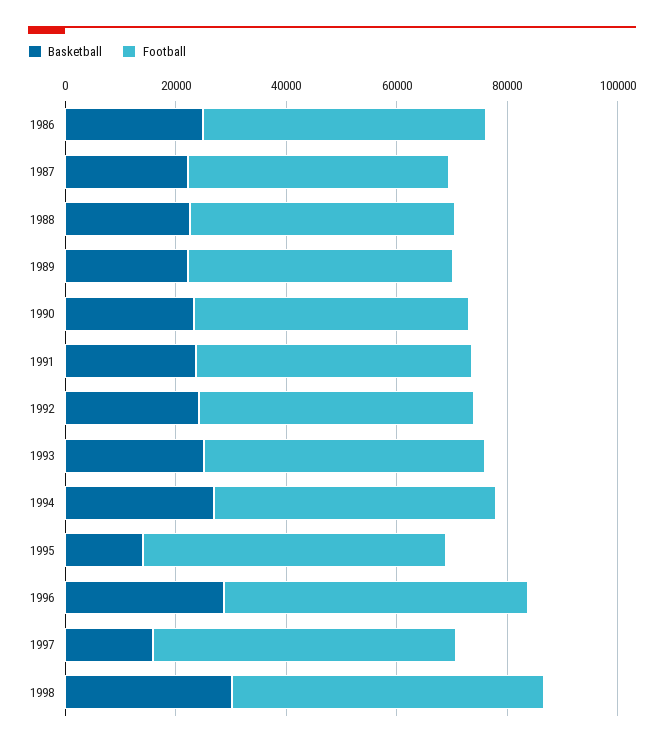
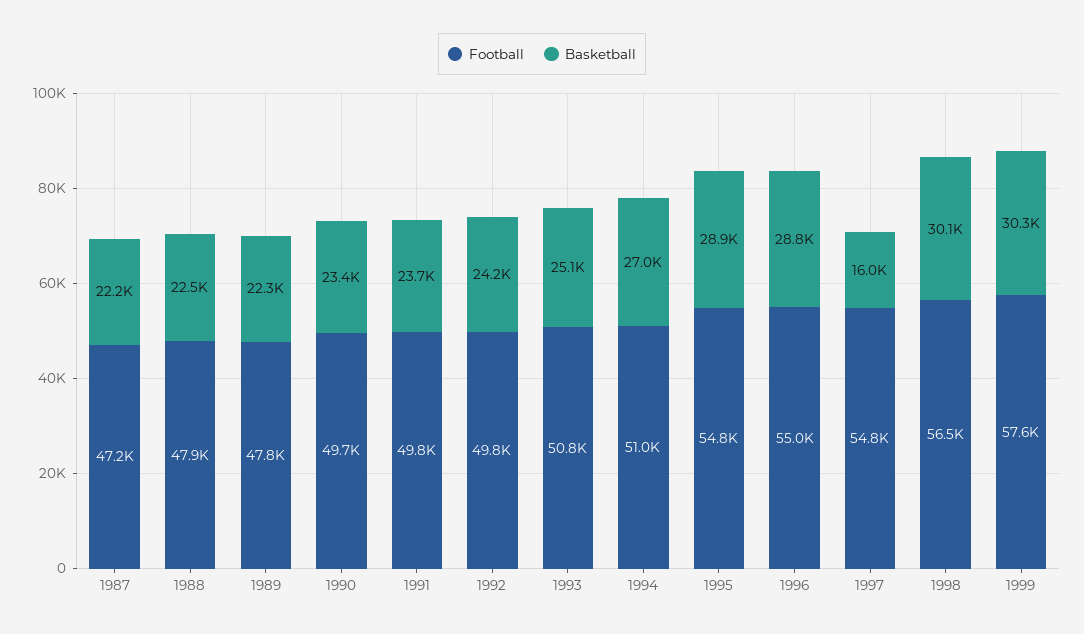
Basketball, 1986: 25000 -> none
Football, 1986: 50000 -> none
Basketball, 1995: 15000 -> 28900
Football, 1999: none -> 57600
Basketball, 1999: none -> 30300

